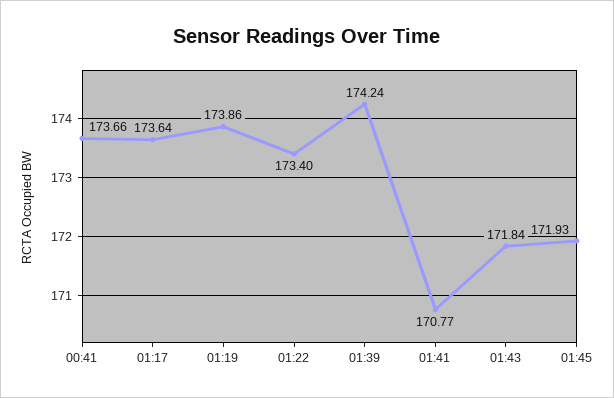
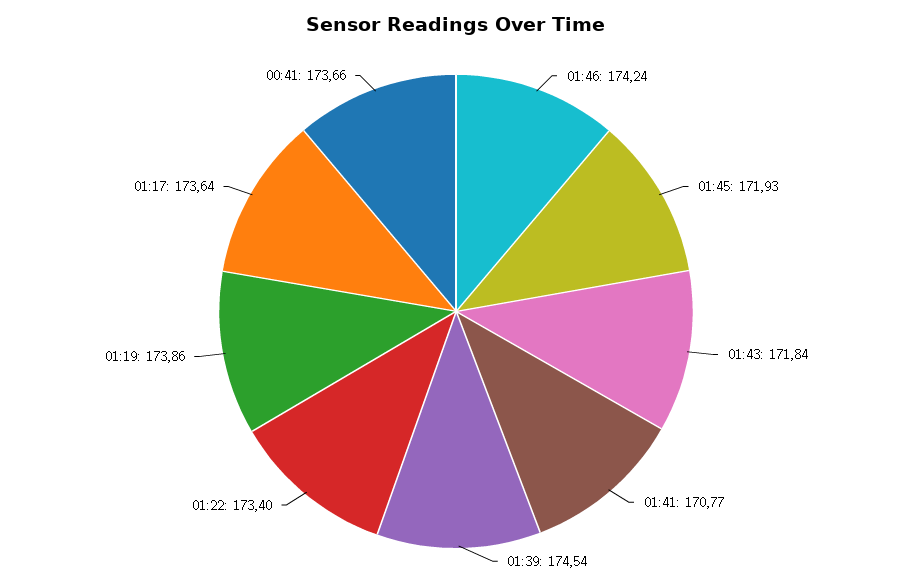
01:39: 174.24 -> 174.54
01:46: none -> 174.24

